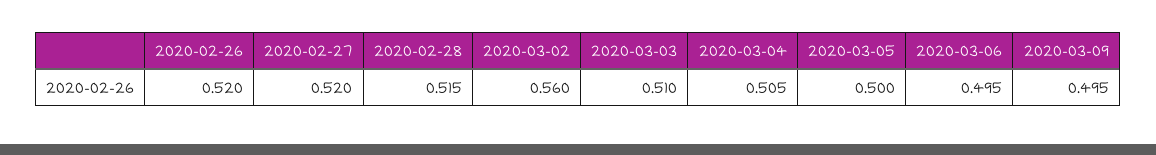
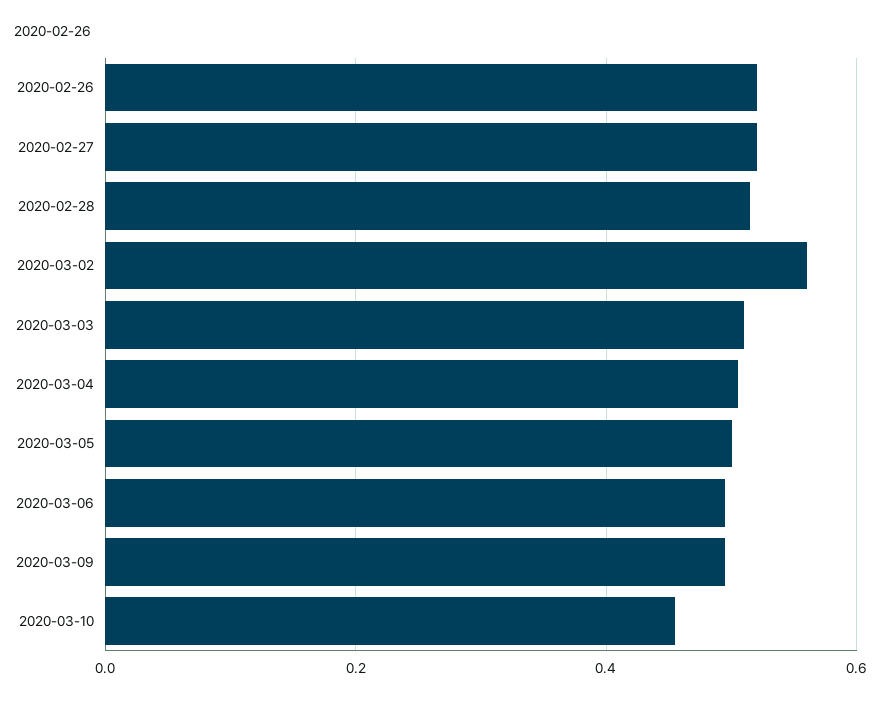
2020-03-10: none -> 0.46

